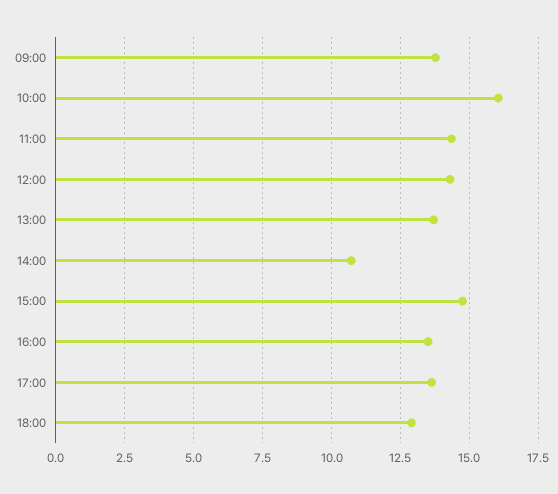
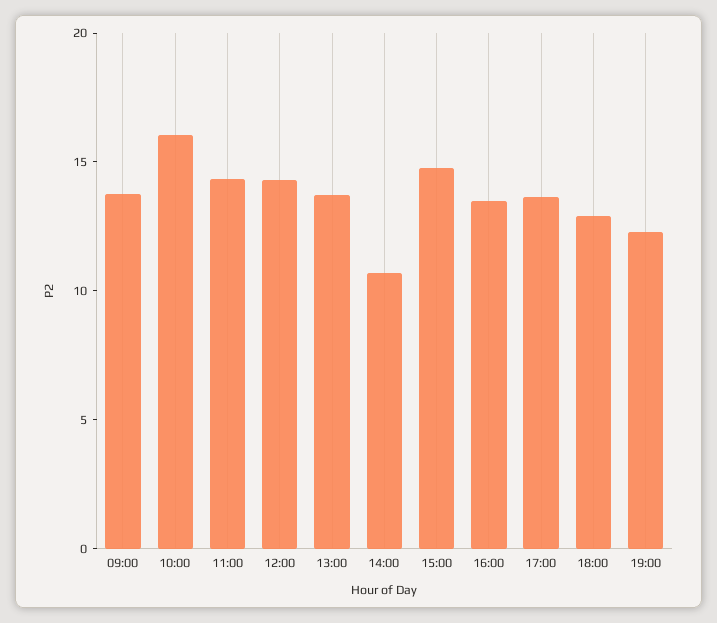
19:00: none -> 12

